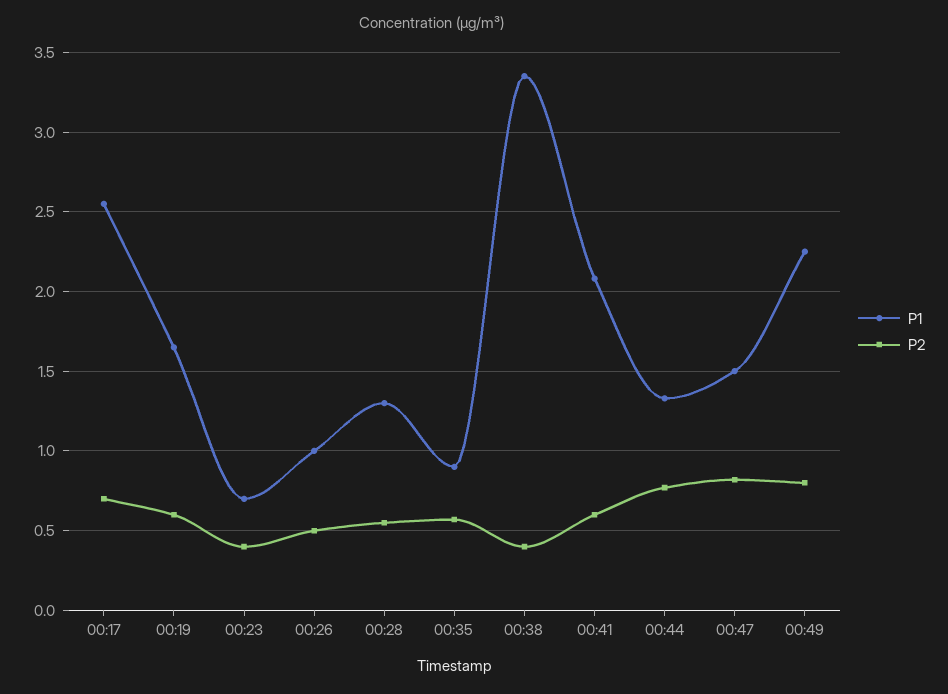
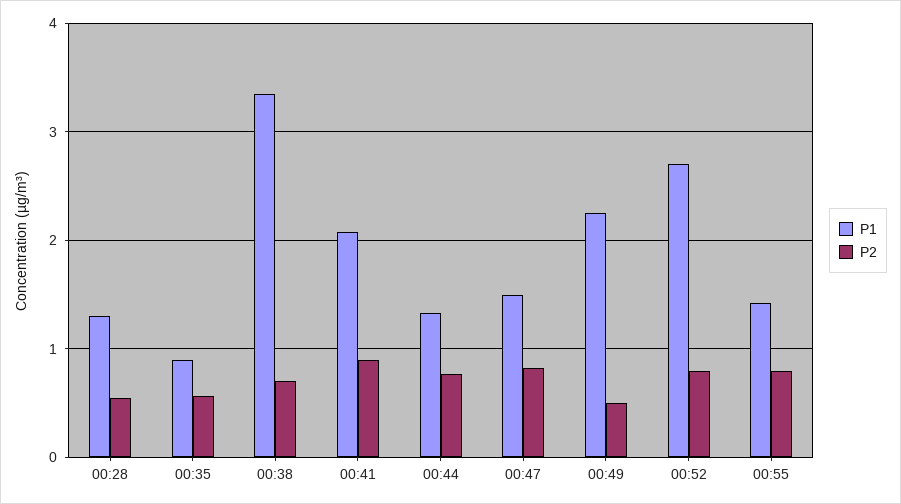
P1, 00:17: 2.55 -> none
P2, 00:17: 0.7 -> none
P1, 00:19: 1.65 -> none
P2, 00:19: 0.6 -> none
P1, 00:23: 0.7 -> none
P2, 00:23: 0.4 -> none
P1, 00:26: 1 -> none
P2, 00:26: 0.5 -> none
P2, 00:38: 0.4 -> 0.7
P2, 00:41: 0.6 -> 0.9
P2, 00:49: 0.8 -> 0.5
P1, 00:52: none -> 2.7
P2, 00:52: none -> 0.8
P1, 00:55: none -> 1.4
P2, 00:55: none -> 0.8

